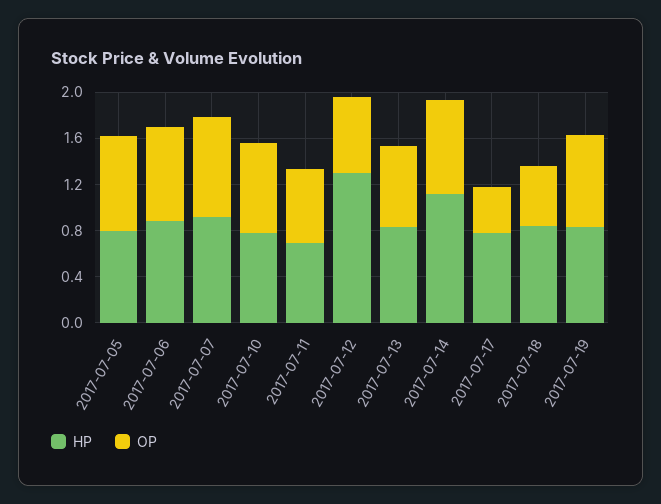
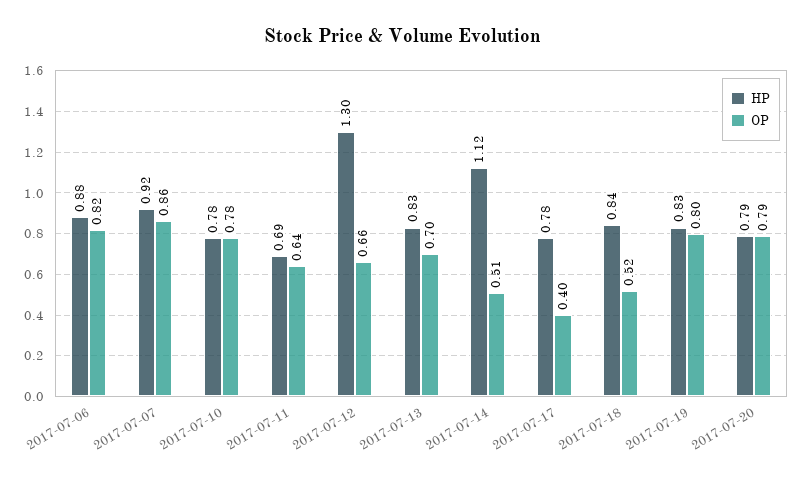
HP, 2017-07-05: 0.8 -> none
OP, 2017-07-05: 0.8 -> none
OP, 2017-07-14: 0.8 -> 0.51
HP, 2017-07-20: none -> 0.79
OP, 2017-07-20: none -> 0.79

